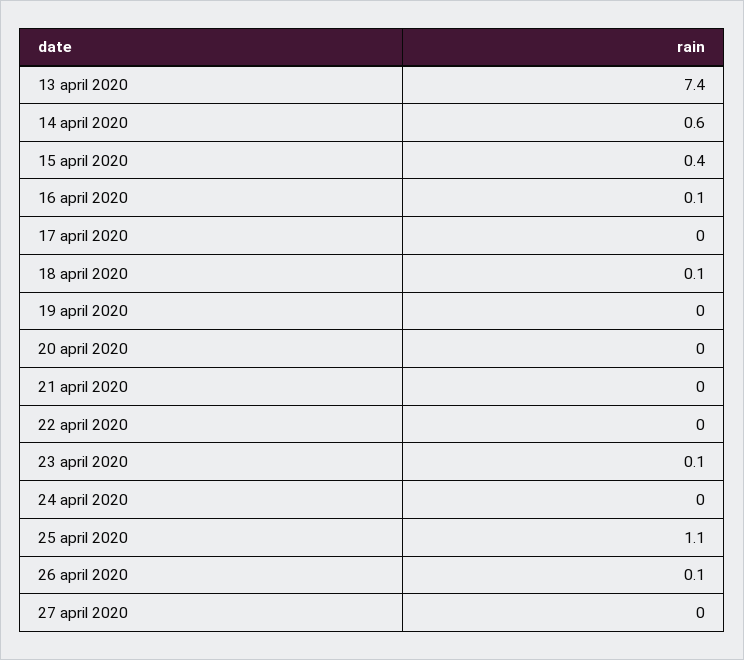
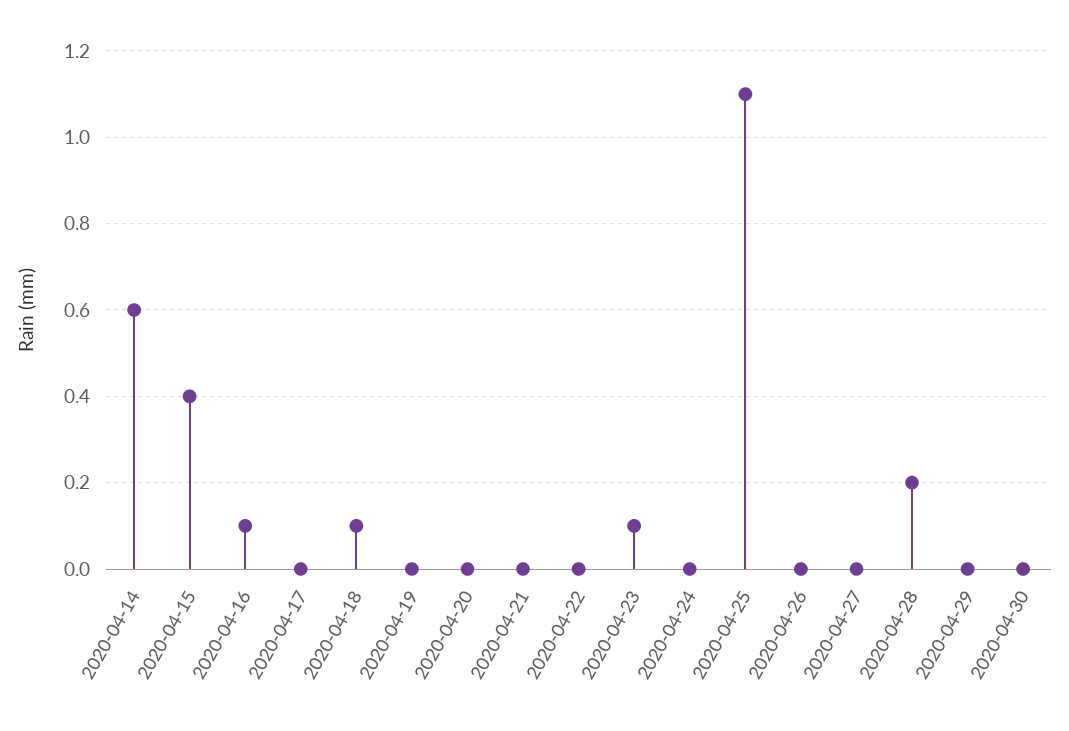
13 april 2020: 7.4 -> none
26 april 2020: 0.1 -> 0
2020-04-28: none -> 0.2
2020-04-29: none -> 0
2020-04-30: none -> 0

